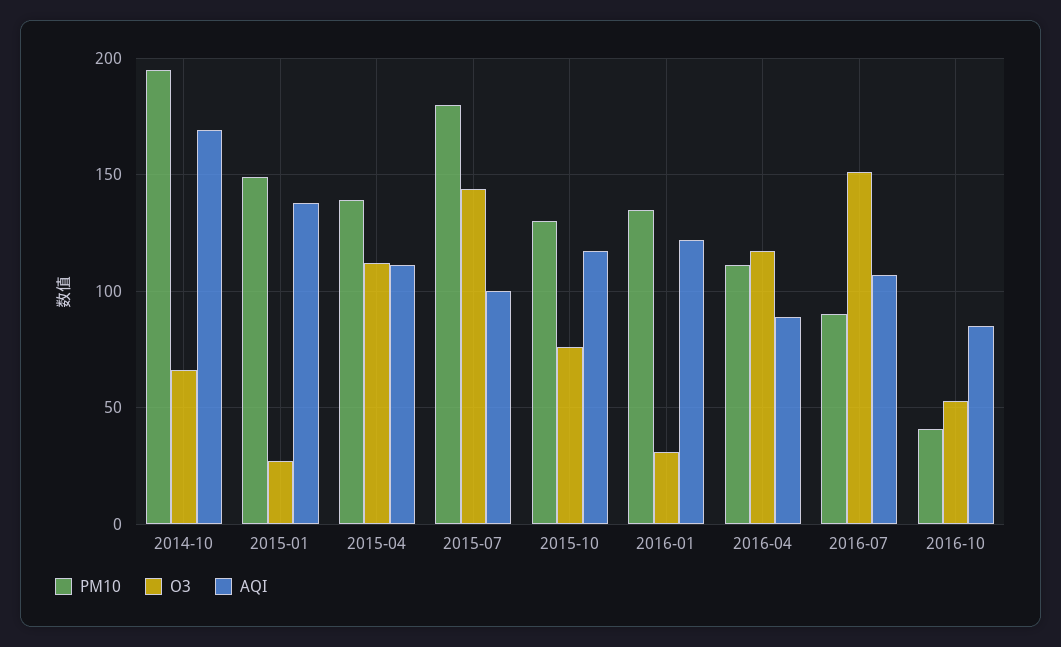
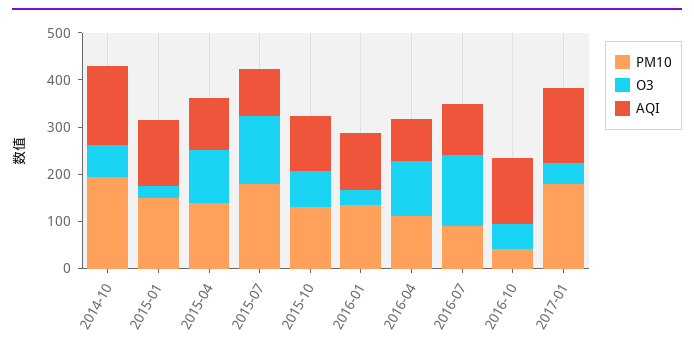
AQI, 2016-10: 85 -> 140
PM10, 2017-01: none -> 180
O3, 2017-01: none -> 40
AQI, 2017-01: none -> 160

